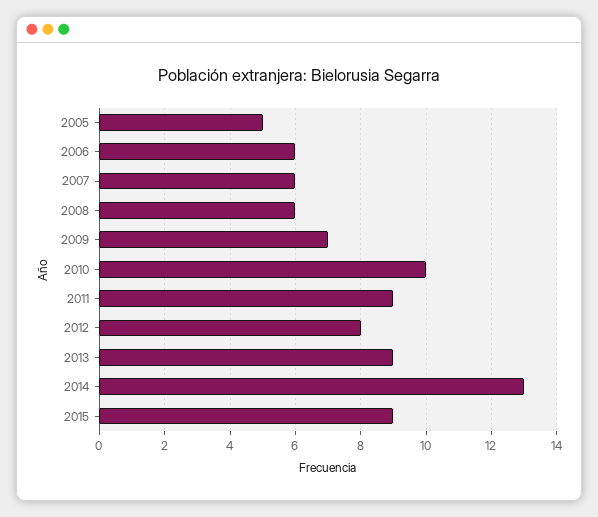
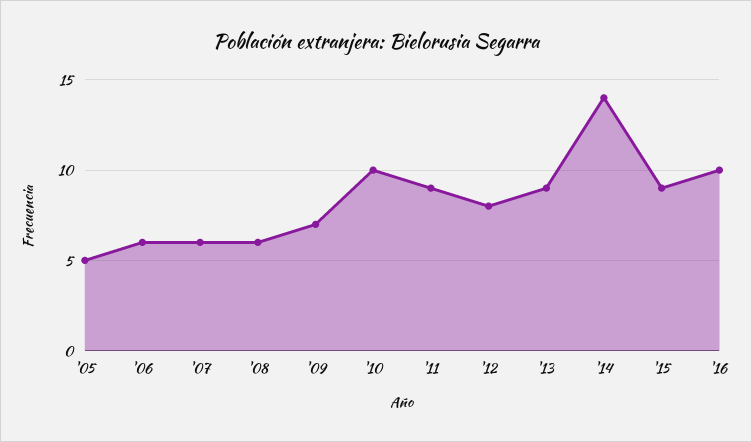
2014: 13 -> 14
'16: none -> 10

